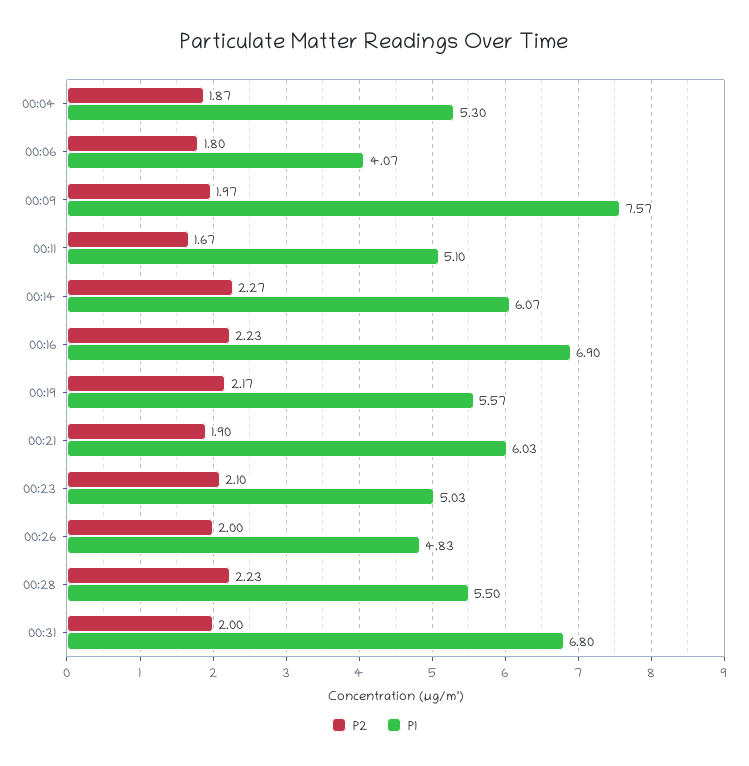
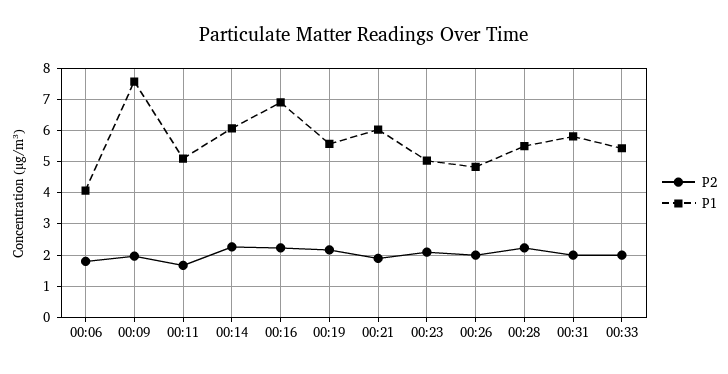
P2, 00:04: 1.87 -> none
P1, 00:04: 5.3 -> none
P1, 00:31: 6.8 -> 5.8
P2, 00:33: none -> 2
P1, 00:33: none -> 5.4

